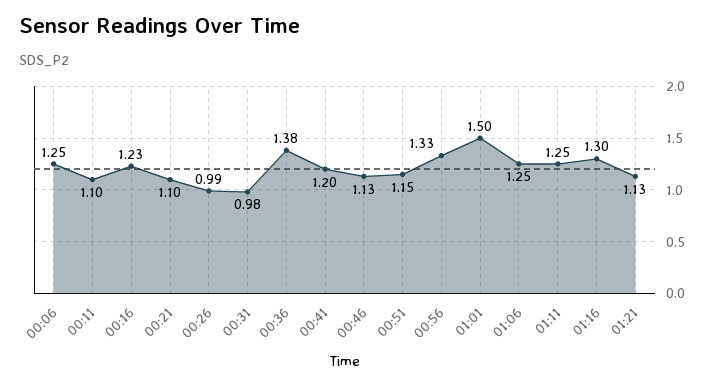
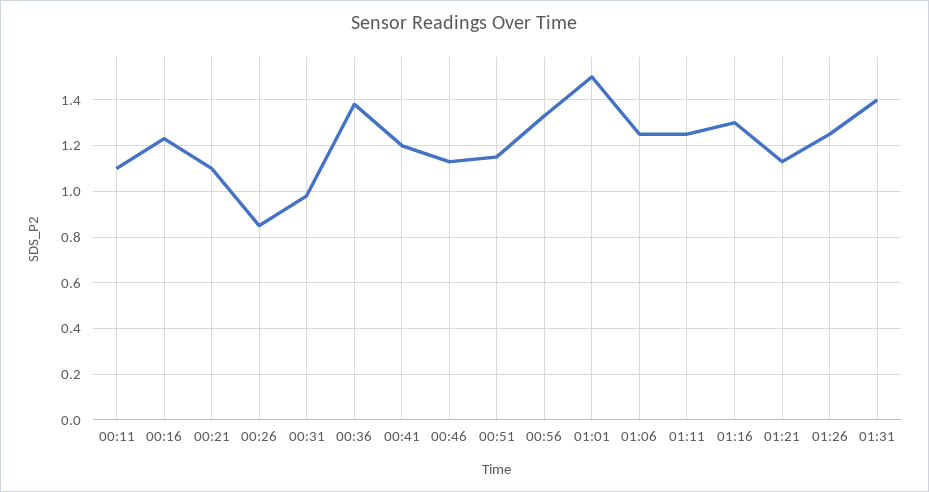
00:06: 1.25 -> none
00:26: 0.99 -> 0.85
01:26: none -> 1.25
01:31: none -> 1.4

